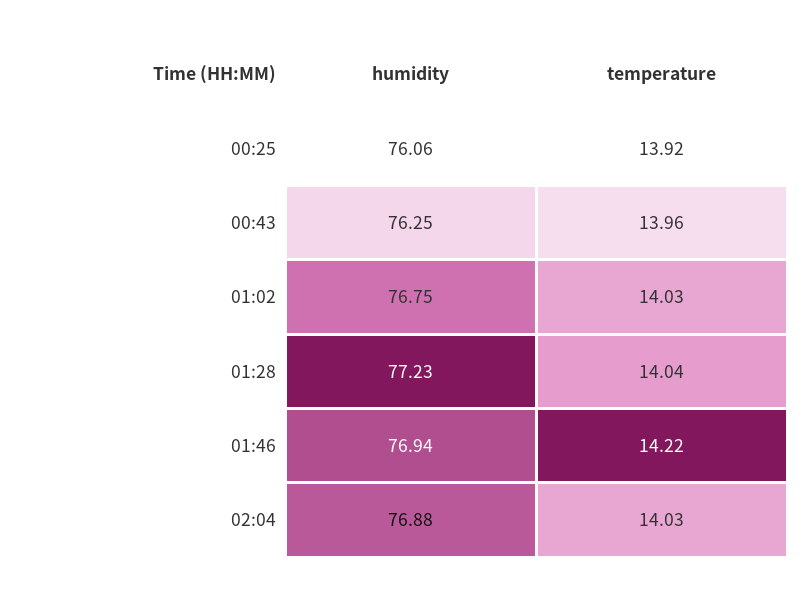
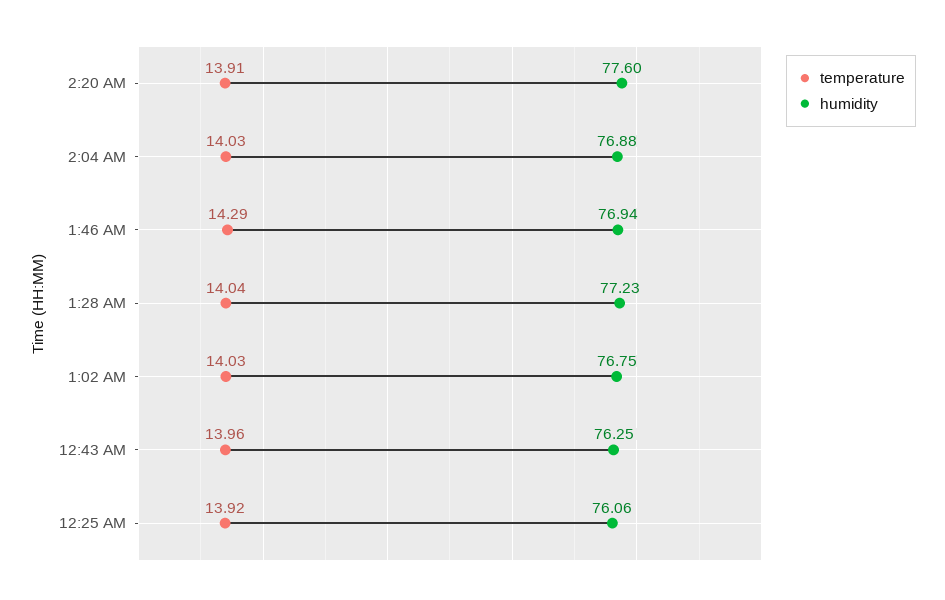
temperature, 01:46: 14.22 -> 14.29
temperature, 2:20 AM: none -> 13.91
humidity, 2:20 AM: none -> 77.6

